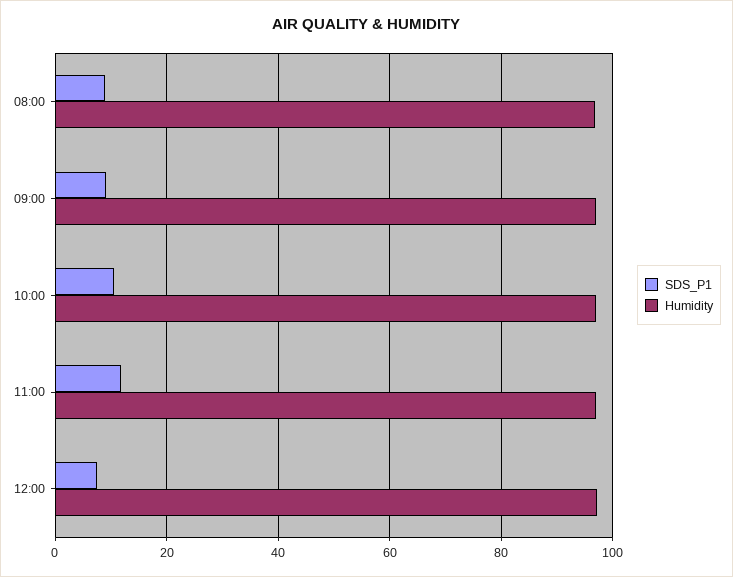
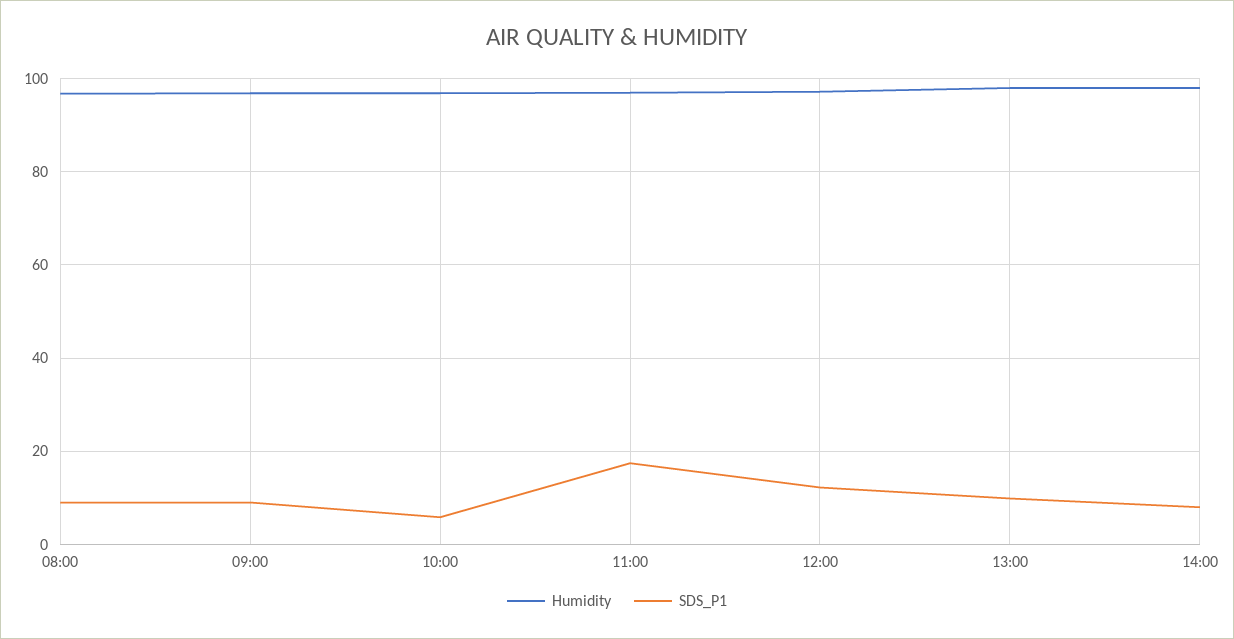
SDS_P1, 10:00: 10 -> 6
SDS_P1, 11:00: 12 -> 18
SDS_P1, 12:00: 8 -> 12
Humidity, 13:00: none -> 98
SDS_P1, 13:00: none -> 10
Humidity, 14:00: none -> 98
SDS_P1, 14:00: none -> 8

